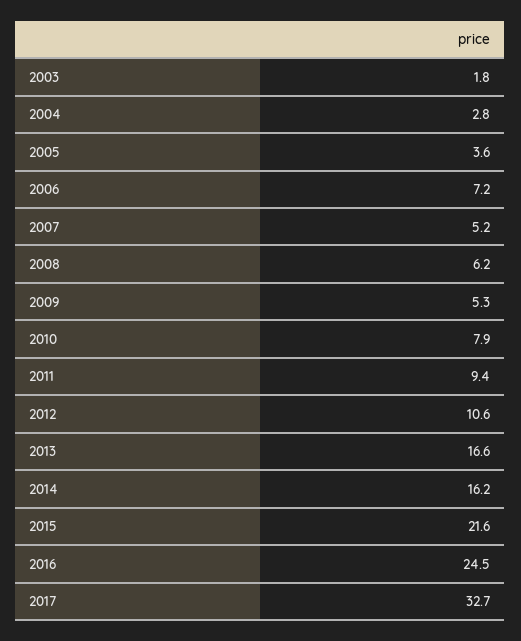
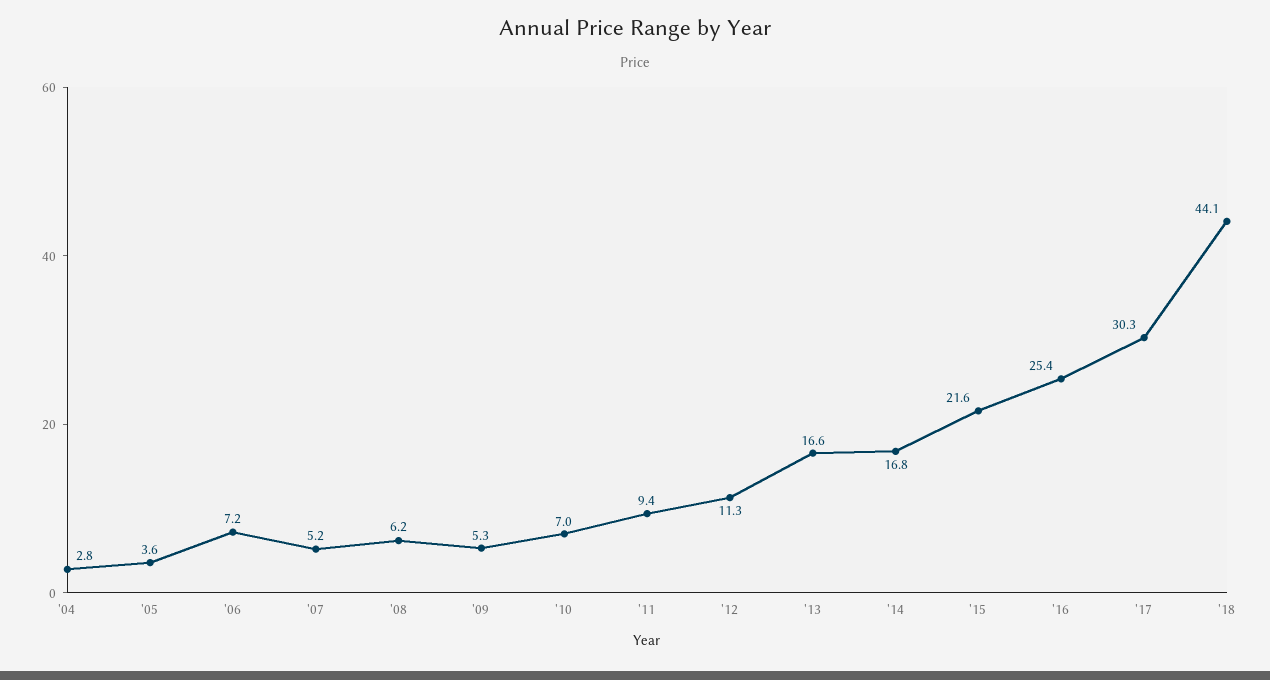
2003: 1.8 -> none
2010: 7.9 -> 7
2012: 10.6 -> 11.3
2014: 16.2 -> 16.8
2016: 24.5 -> 25.4
2017: 32.7 -> 30.3
'18: none -> 44.1

